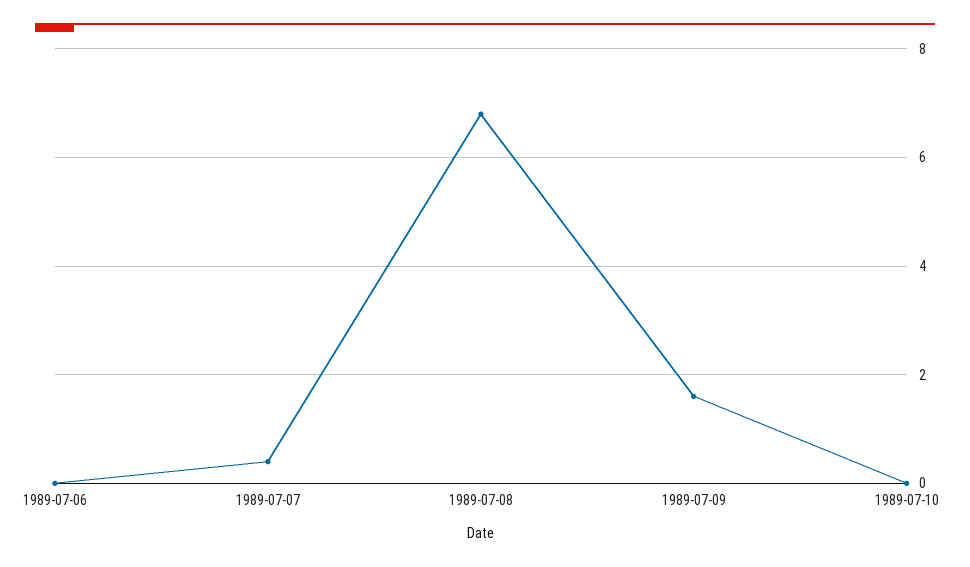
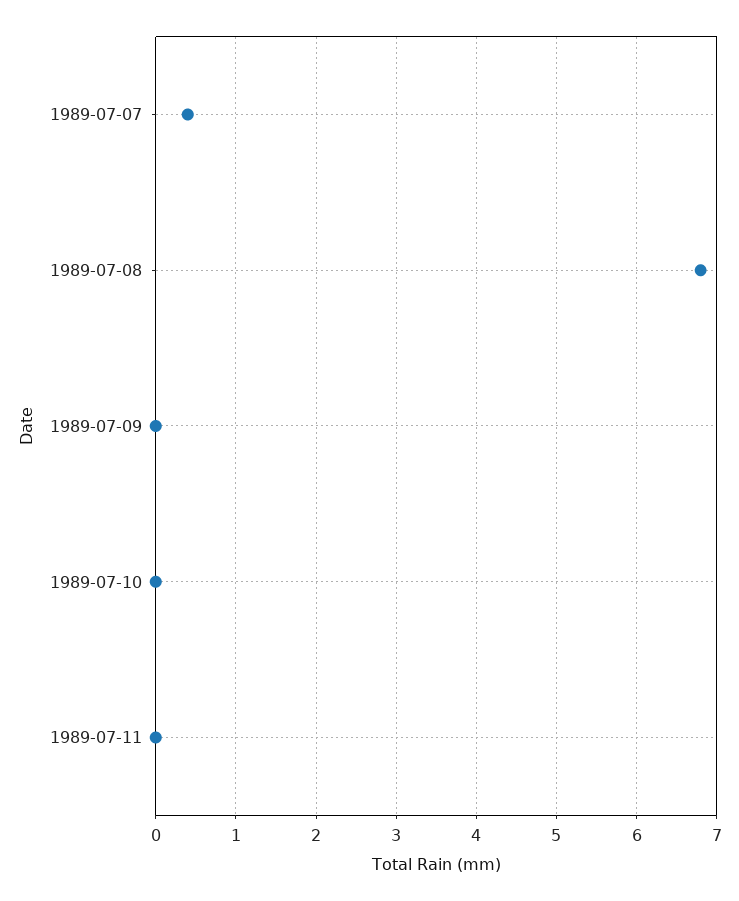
1989-07-06: 0 -> none
1989-07-09: 1.5 -> 0
1989-07-11: none -> 0

